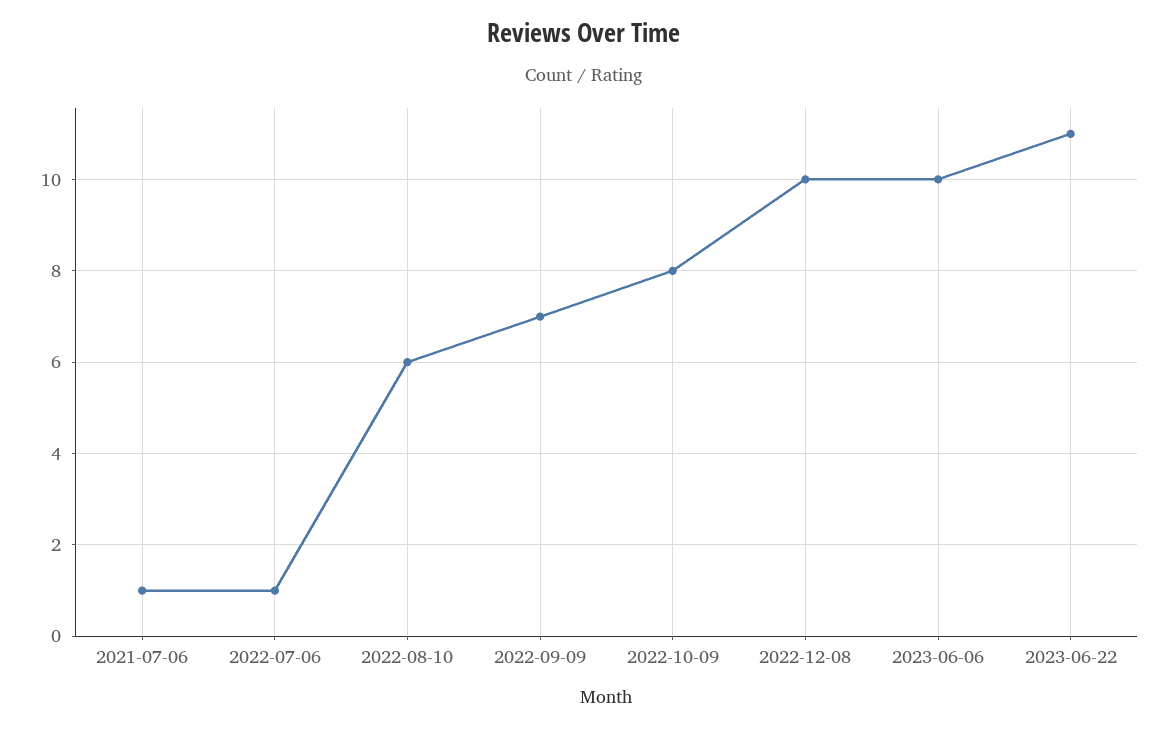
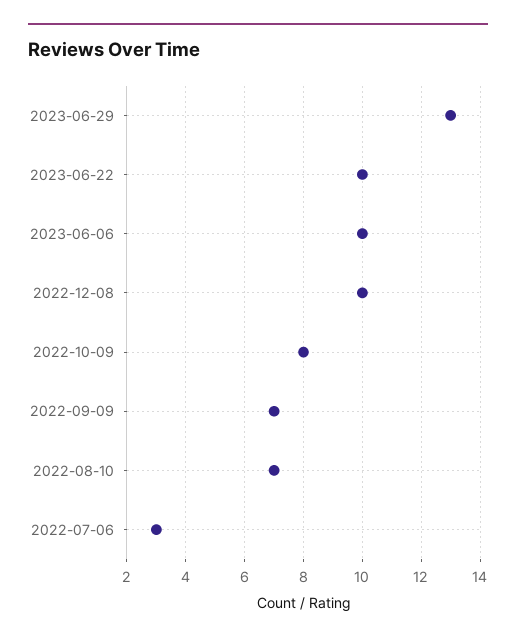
2021-07-06: 1 -> none
2022-07-06: 1 -> 3
2022-08-10: 6 -> 7
2023-06-22: 11 -> 10
2023-06-29: none -> 13

